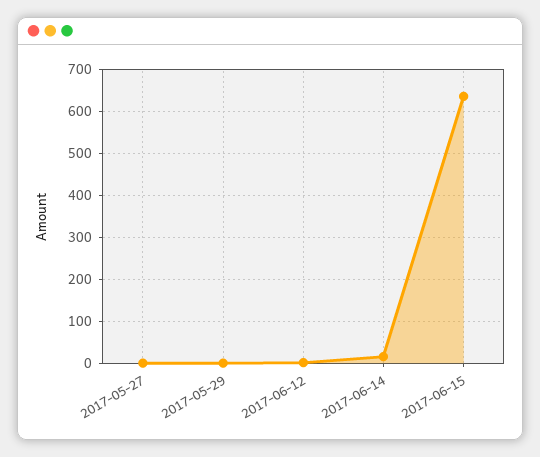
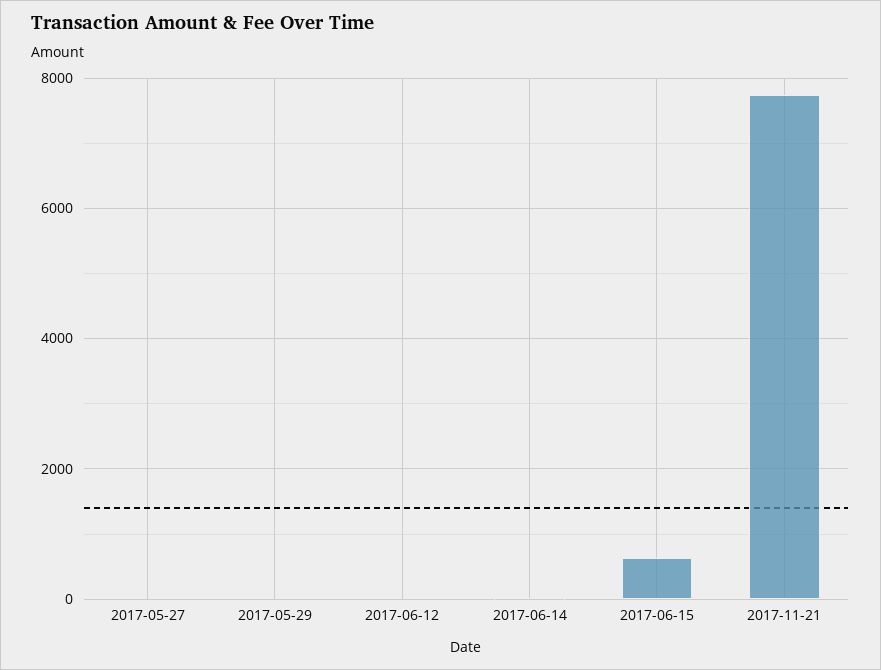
2017-11-21: none -> 7800

